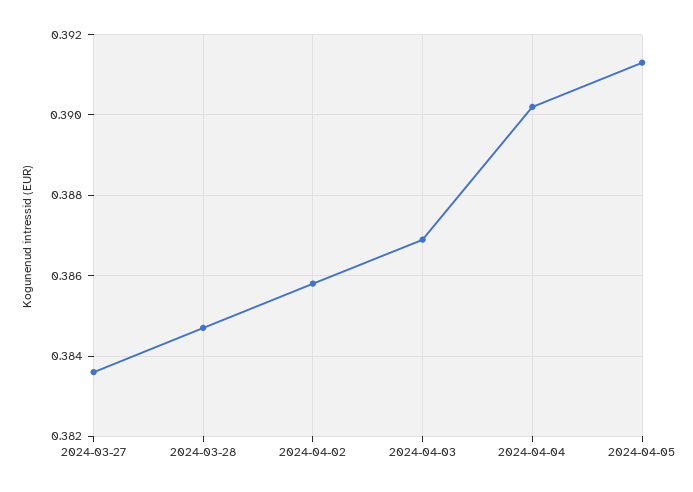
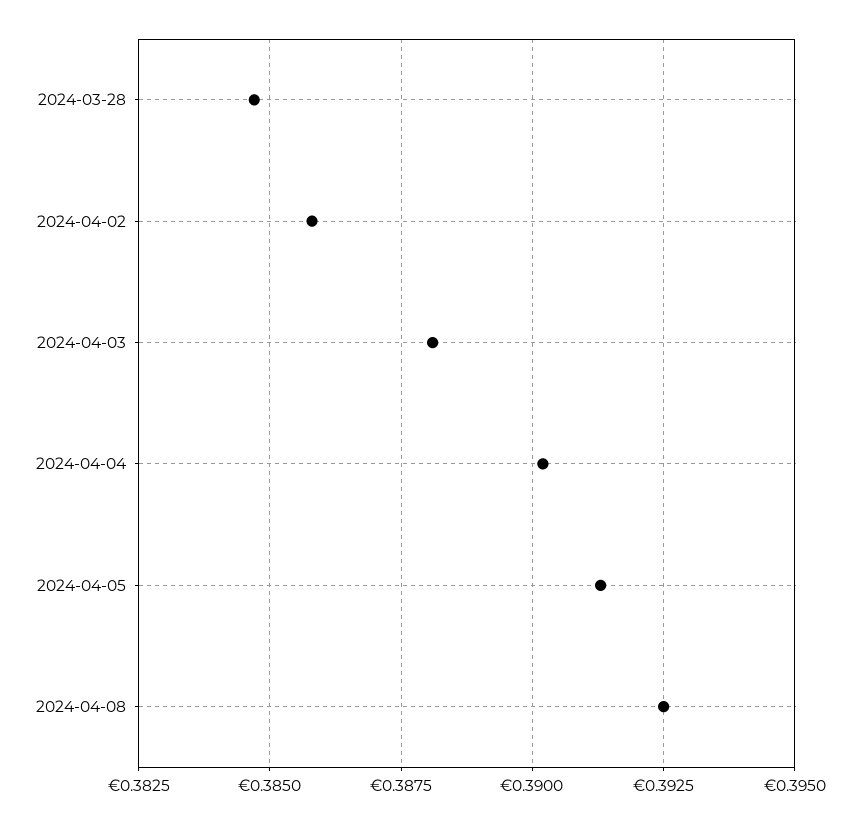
2024-03-27: 0.3835 -> none
2024-04-03: 0.387 -> 0.388
2024-04-08: none -> 0.3925

